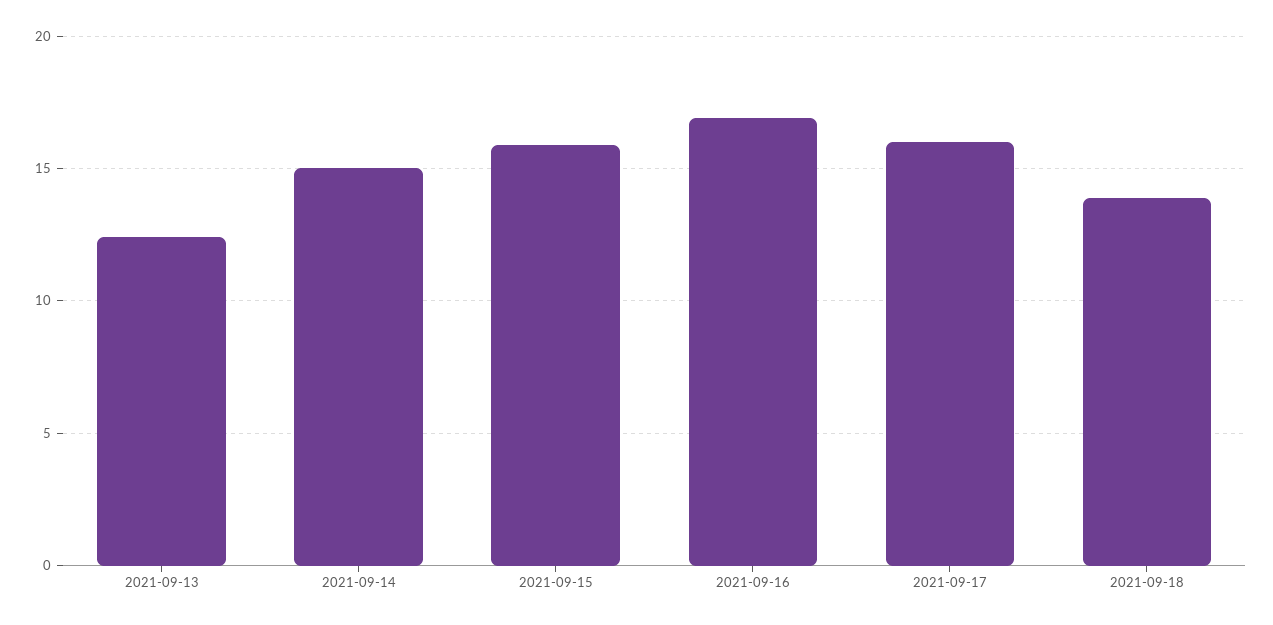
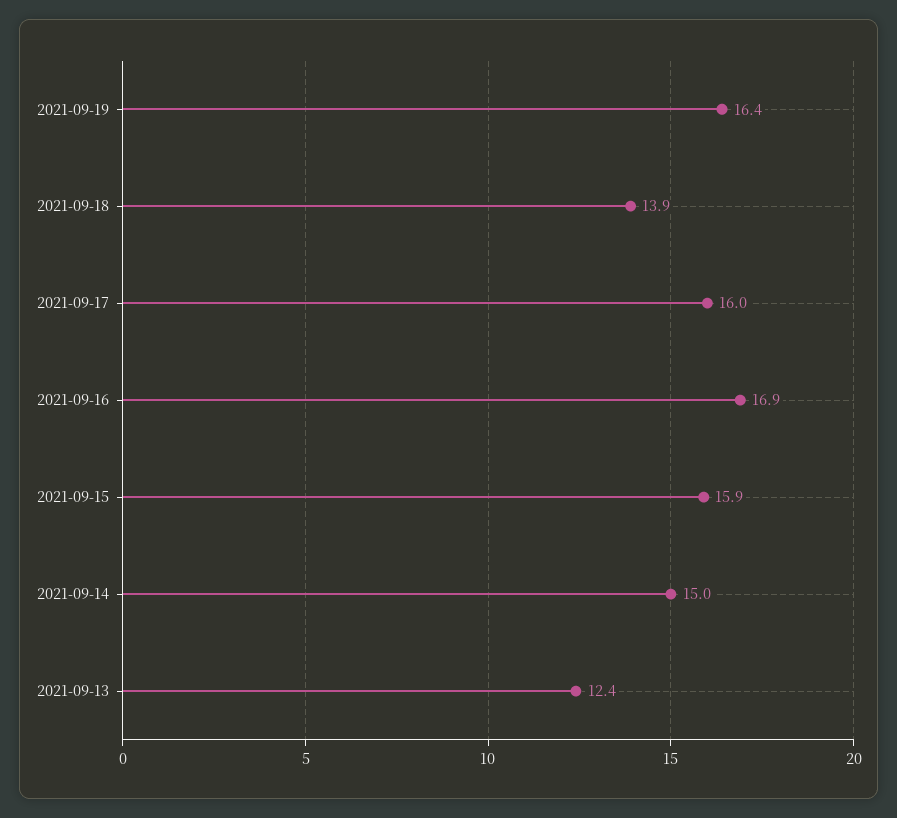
2021-09-19: none -> 16.4

